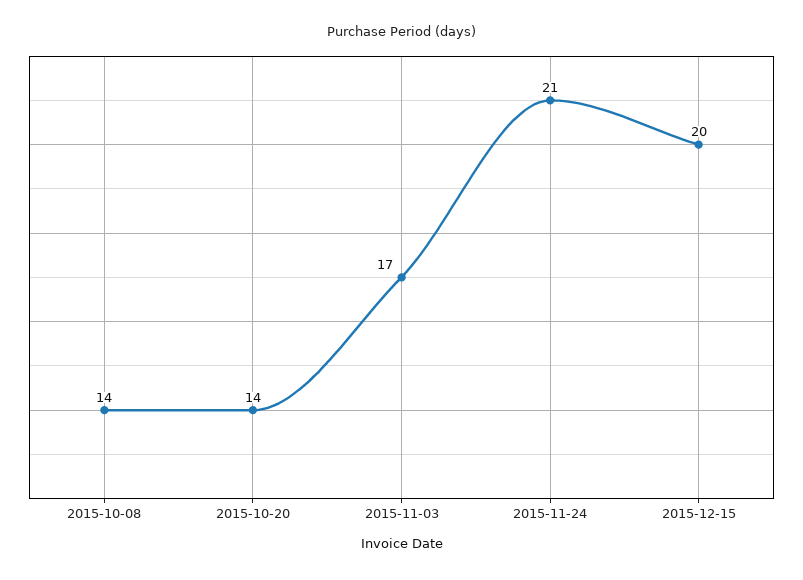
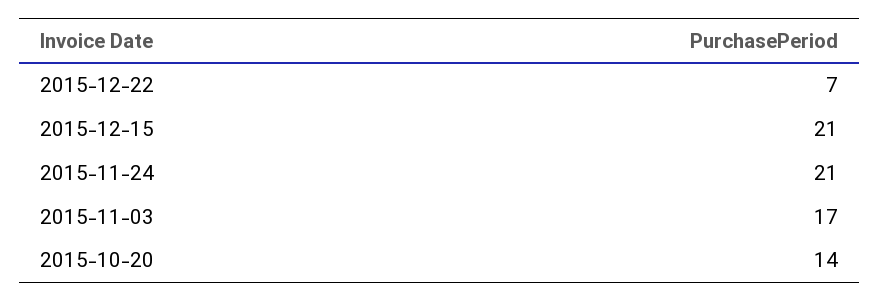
2015-10-08: 14 -> none
2015-12-15: 20 -> 21
2015-12-22: none -> 7

